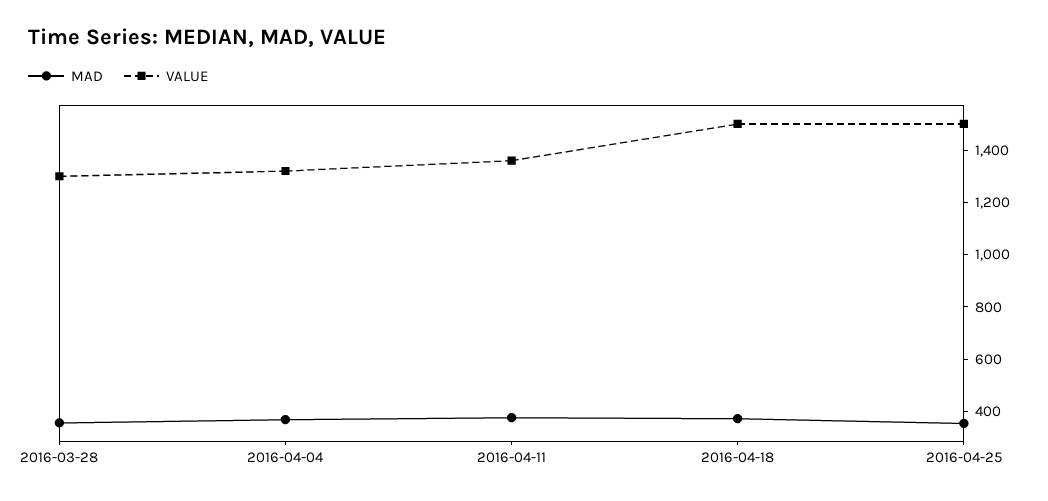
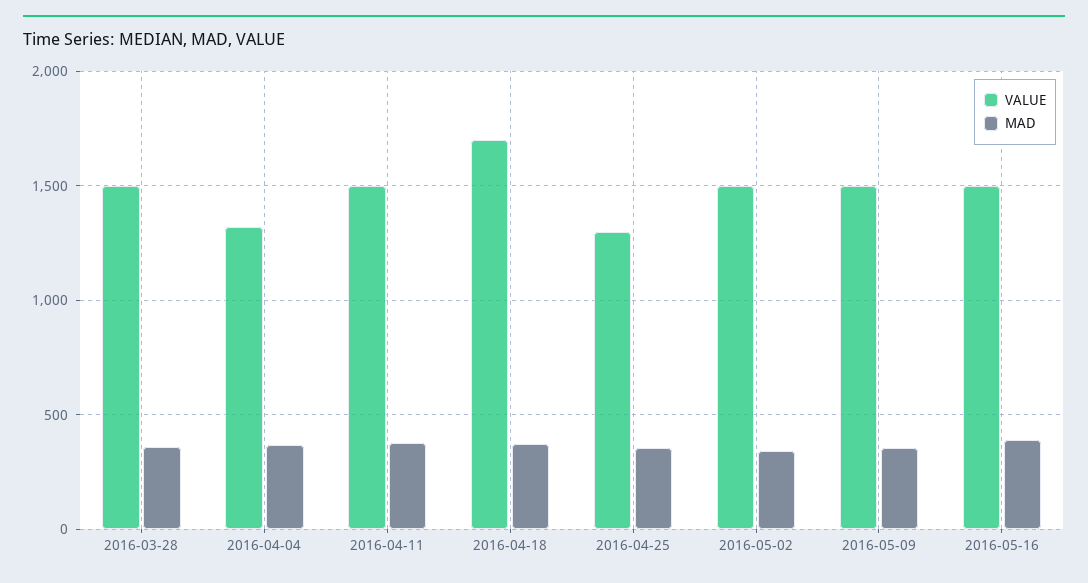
VALUE, 2016-03-28: 1300 -> 1500
VALUE, 2016-04-11: 1350 -> 1500
VALUE, 2016-04-18: 1500 -> 1700
VALUE, 2016-04-25: 1500 -> 1300
VALUE, 2016-05-02: none -> 1500
MAD, 2016-05-02: none -> 350
VALUE, 2016-05-09: none -> 1500
MAD, 2016-05-09: none -> 350
VALUE, 2016-05-16: none -> 1500
MAD, 2016-05-16: none -> 400

